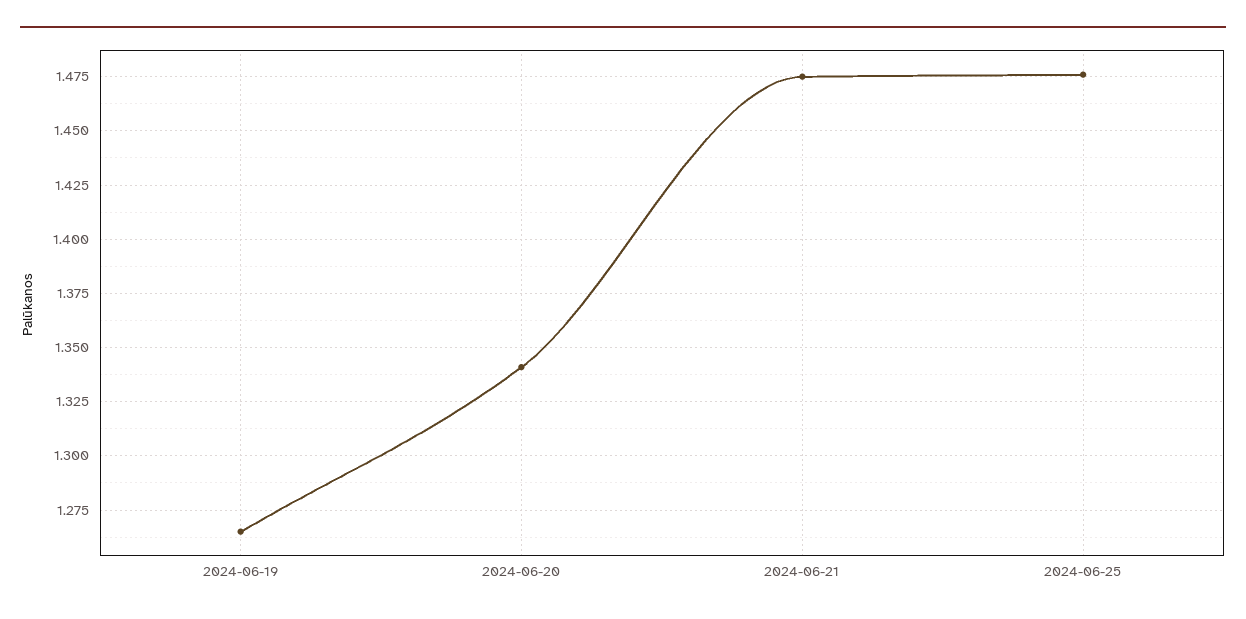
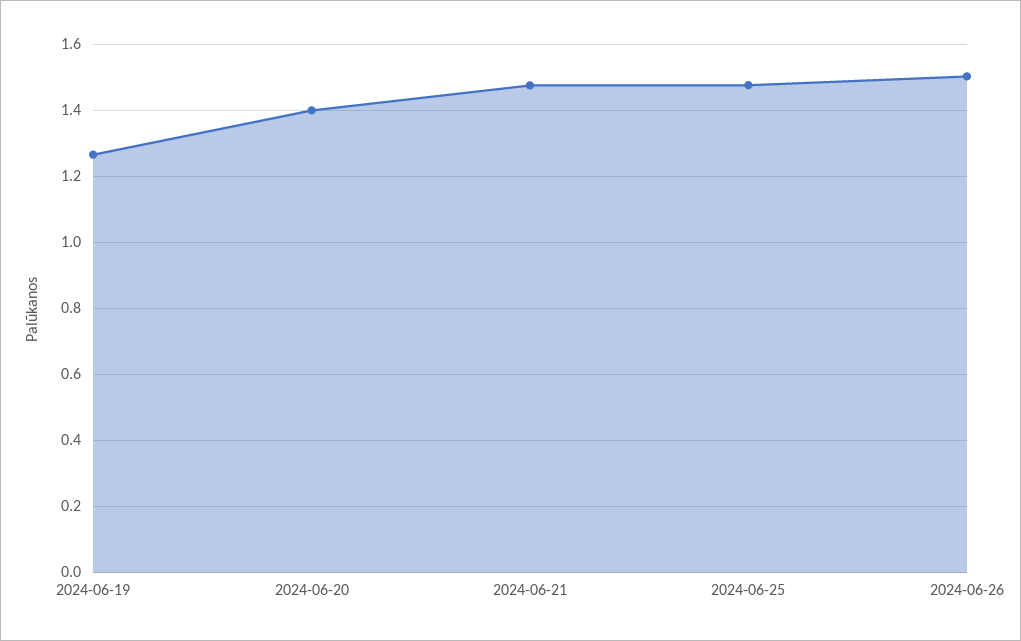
2024-06-20: 1.34 -> 1.4
2024-06-26: none -> 1.5

